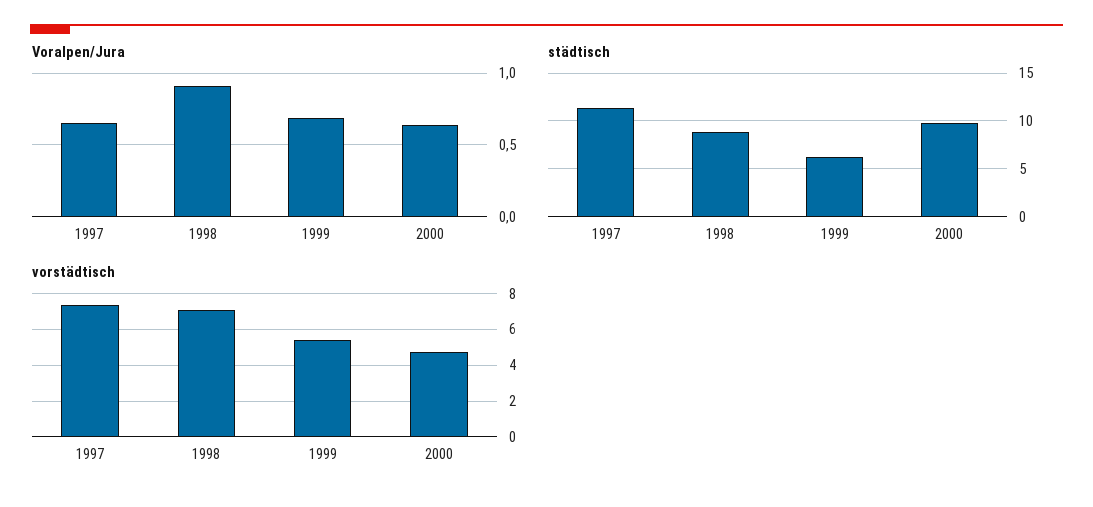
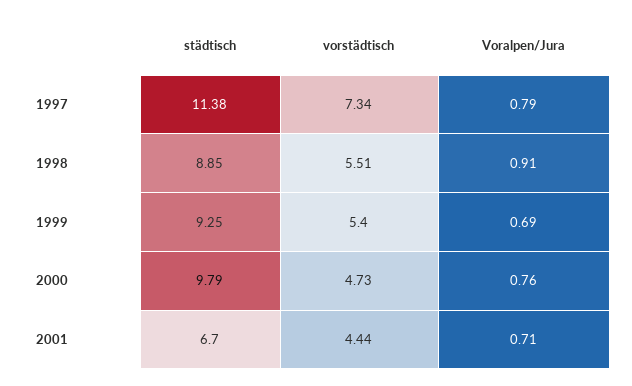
Voralpen/Jura, 1997: 0.65 -> 0.79
Voralpen/Jura, 2000: 0.65 -> 0.76
städtisch, 1999: 6 -> 9.25
vorstädtisch, 1998: 7 -> 5.51
städtisch, 2001: none -> 6.7
vorstädtisch, 2001: none -> 4.44
Voralpen/Jura, 2001: none -> 0.71

